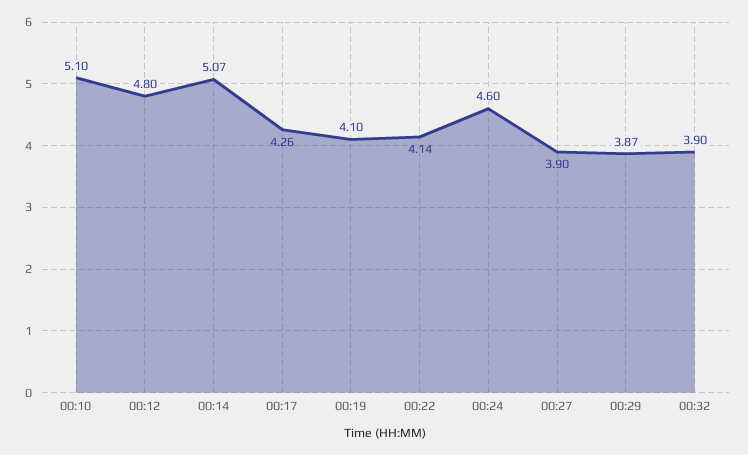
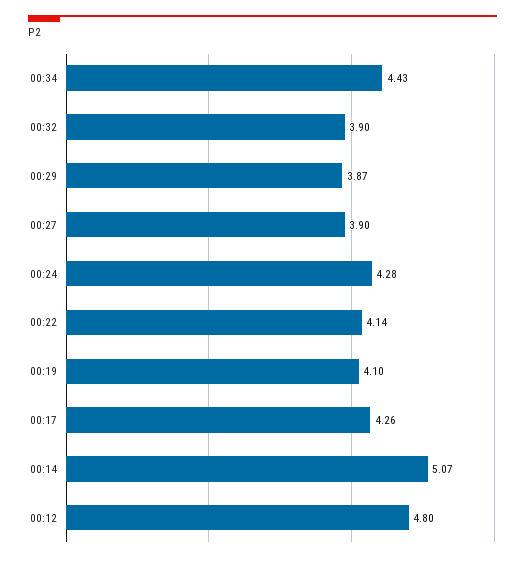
00:10: 5.1 -> none
00:24: 4.6 -> 4.28
00:34: none -> 4.43

